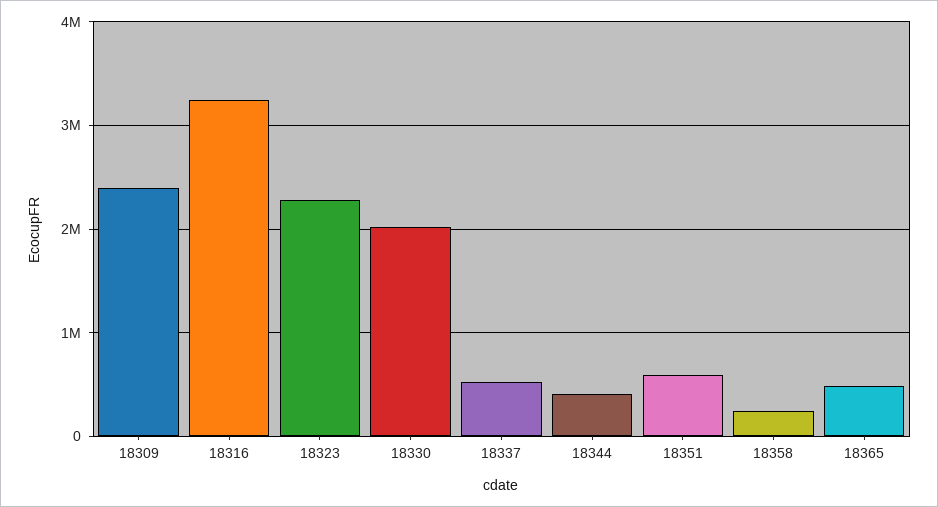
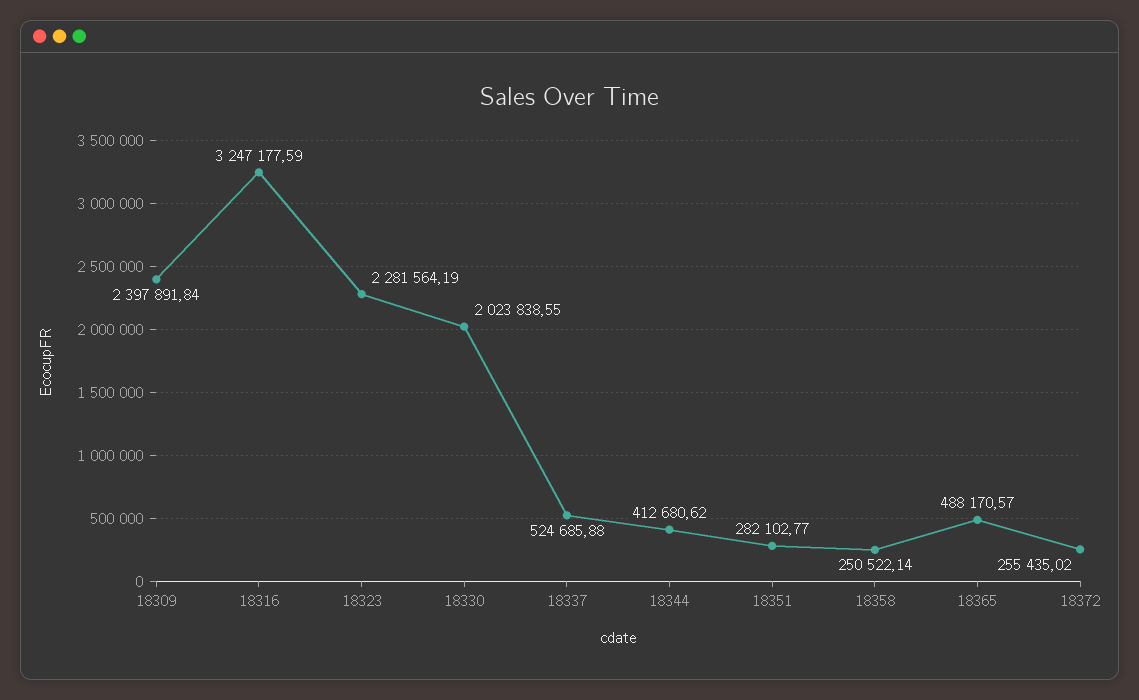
18351: 600000 -> 282102.77
18372: none -> 255435.02

